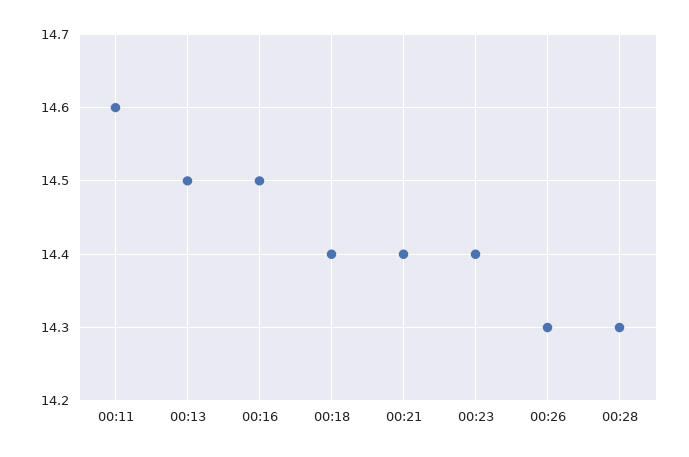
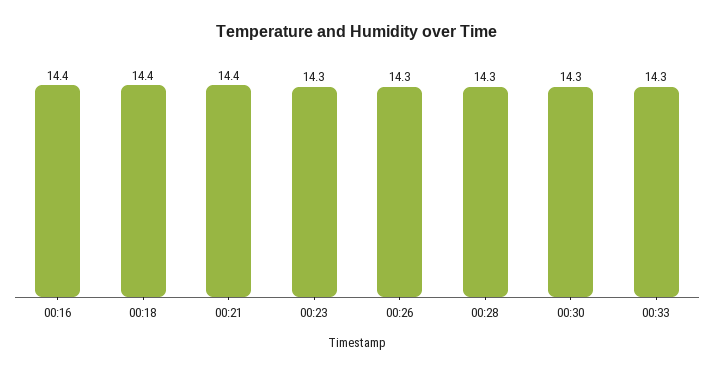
00:11: 14.6 -> none
00:13: 14.5 -> none
00:16: 14.5 -> 14.4
00:23: 14.4 -> 14.3
00:30: none -> 14.3
00:33: none -> 14.3

